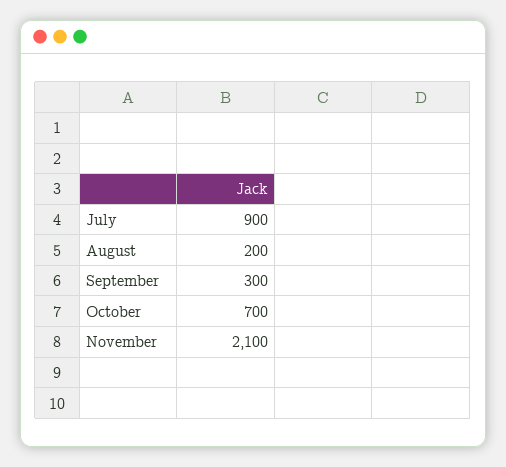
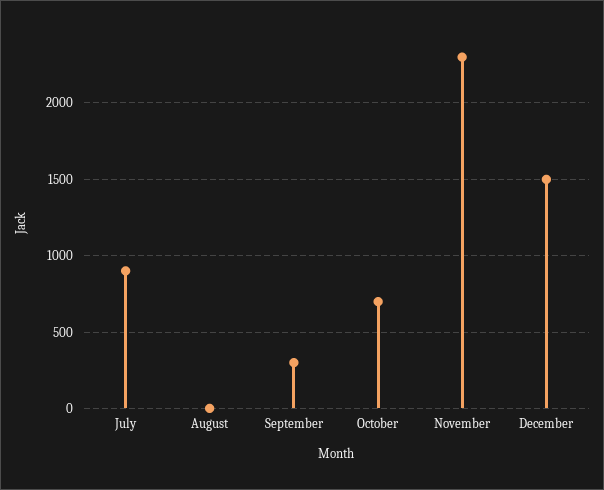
August: 200 -> 0
November: 2100 -> 2300
December: none -> 1500

